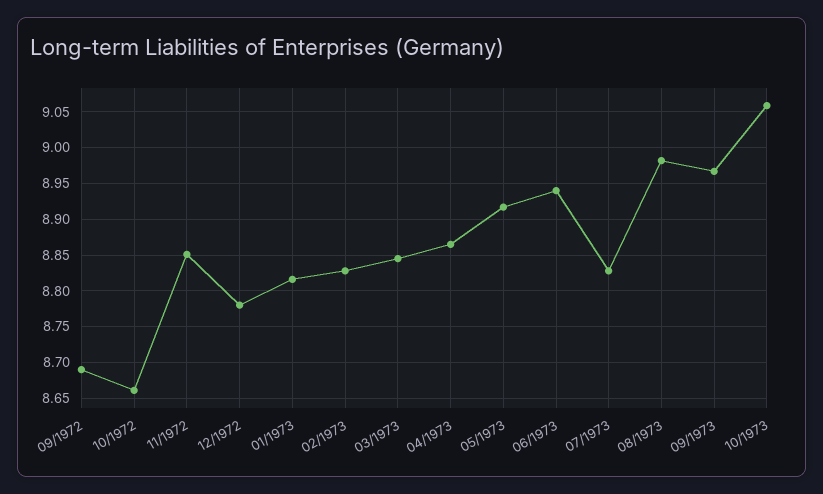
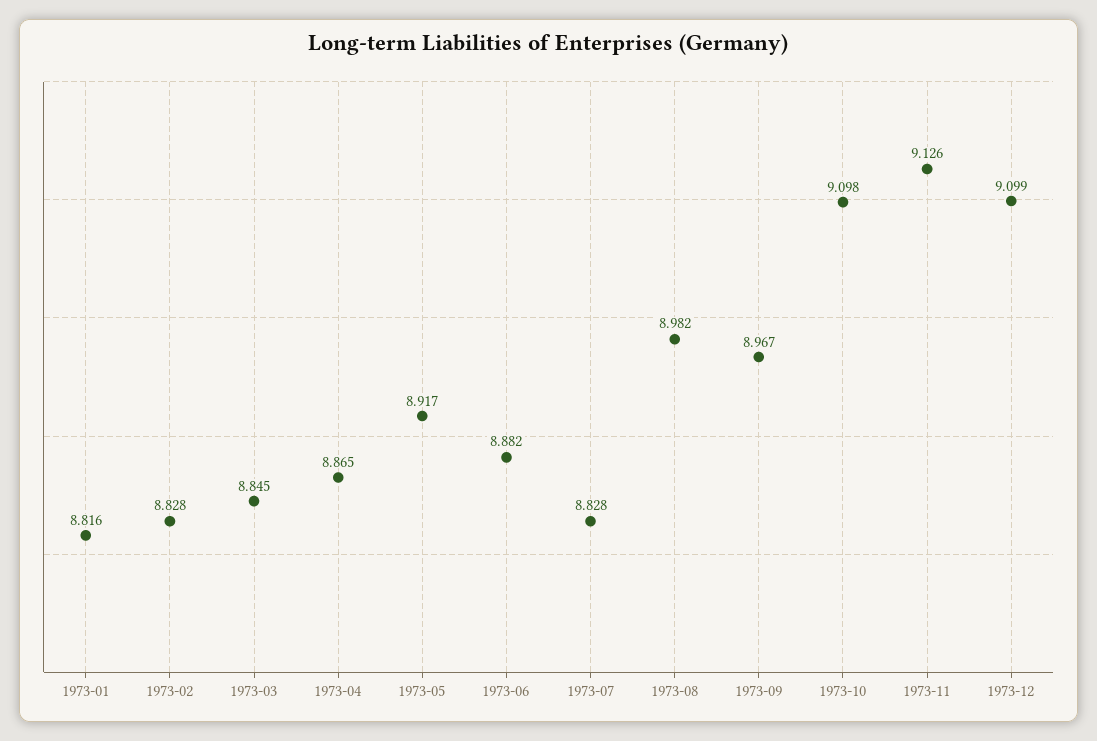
09/1972: 8.69 -> none
10/1972: 8.66 -> none
11/1972: 8.85 -> none
12/1972: 8.78 -> none
06/1973: 8.94 -> 8.882
10/1973: 9.06 -> 9.098
1973-11: none -> 9.126
1973-12: none -> 9.099

